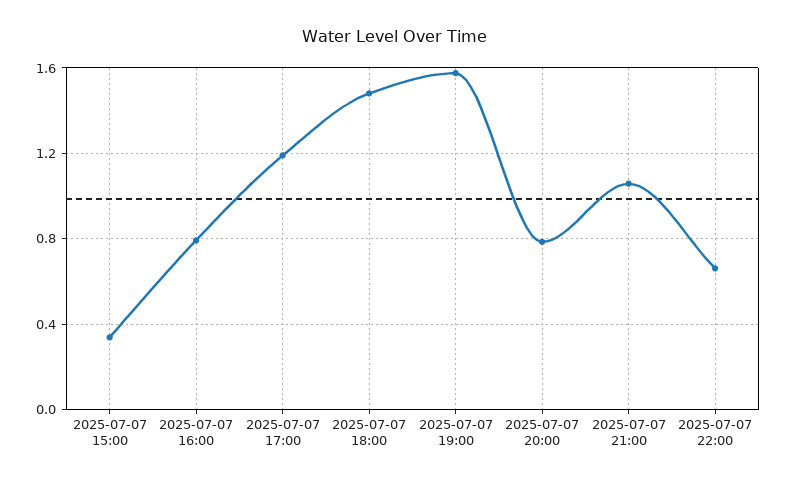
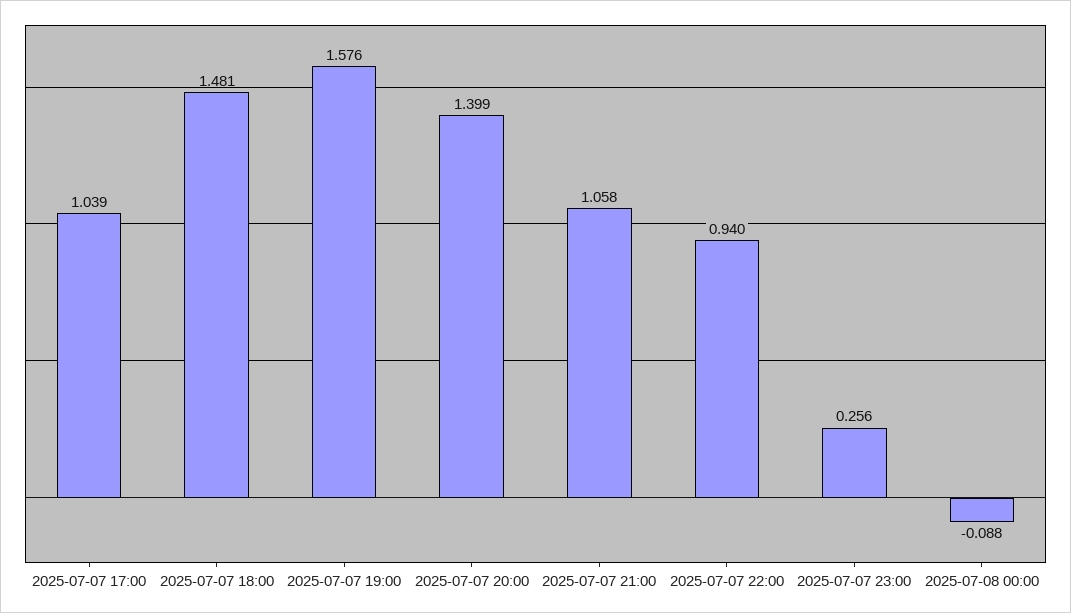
2025-07-07 15:00: 0.35 -> none
2025-07-07 16:00: 0.8 -> none
2025-07-07 17:00: 1.2 -> 1.039
2025-07-07 20:00: 0.8 -> 1.399
2025-07-07 22:00: 0.65 -> 0.94
2025-07-07 23:00: none -> 0.256
2025-07-08 00:00: none -> -0.088

